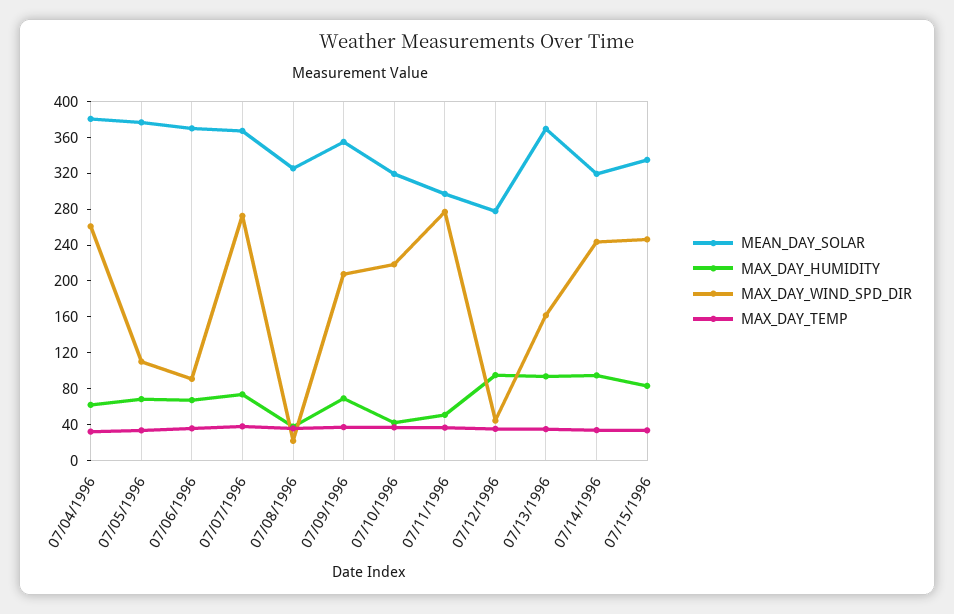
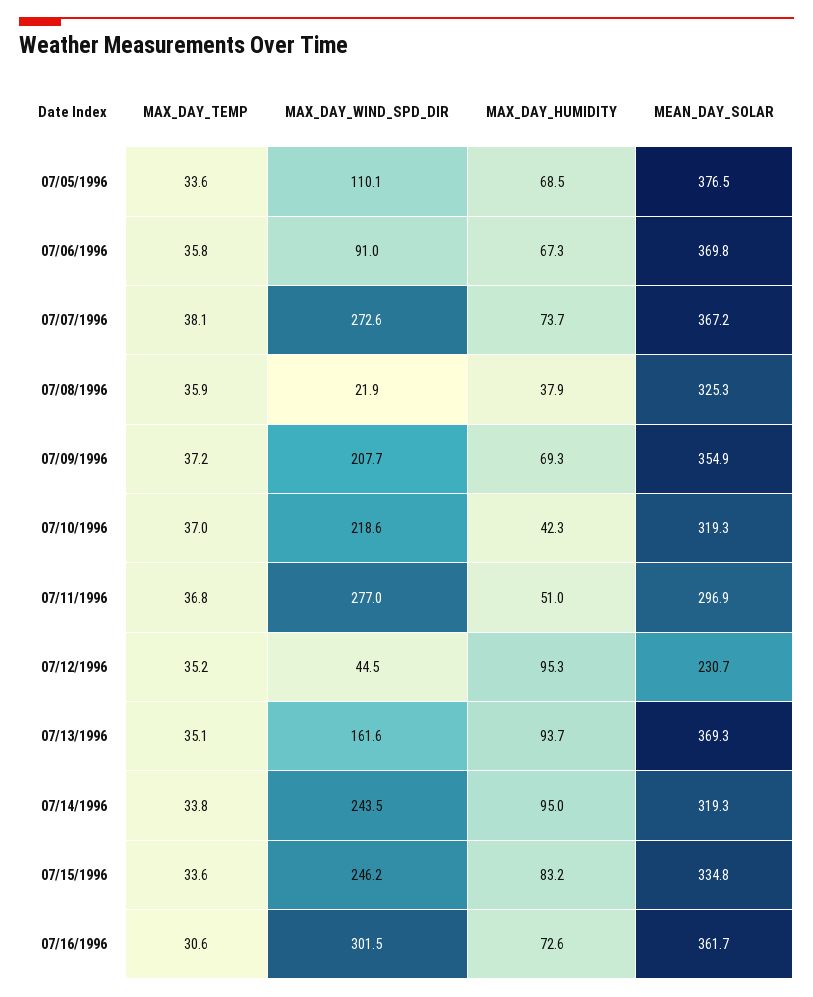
MEAN_DAY_SOLAR, 07/04/1996: 380 -> none
MAX_DAY_HUMIDITY, 07/04/1996: 60 -> none
MAX_DAY_WIND_SPD_DIR, 07/04/1996: 260 -> none
MAX_DAY_TEMP, 07/04/1996: 30 -> none
MEAN_DAY_SOLAR, 07/12/1996: 280 -> 230.7
MAX_DAY_TEMP, 07/16/1996: none -> 30.6
MAX_DAY_WIND_SPD_DIR, 07/16/1996: none -> 301.5
MAX_DAY_HUMIDITY, 07/16/1996: none -> 72.6
MEAN_DAY_SOLAR, 07/16/1996: none -> 361.7

